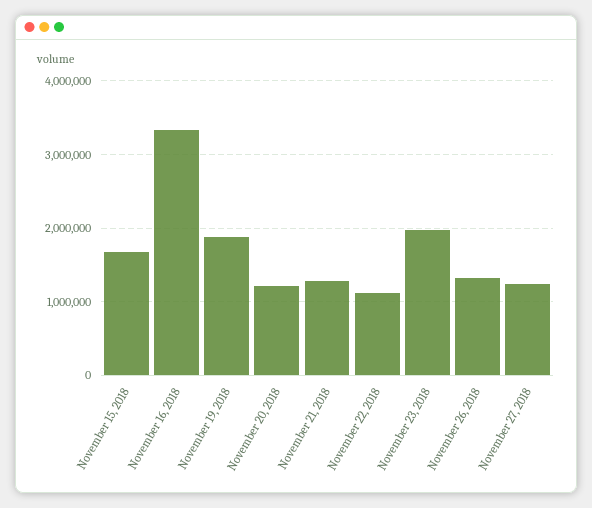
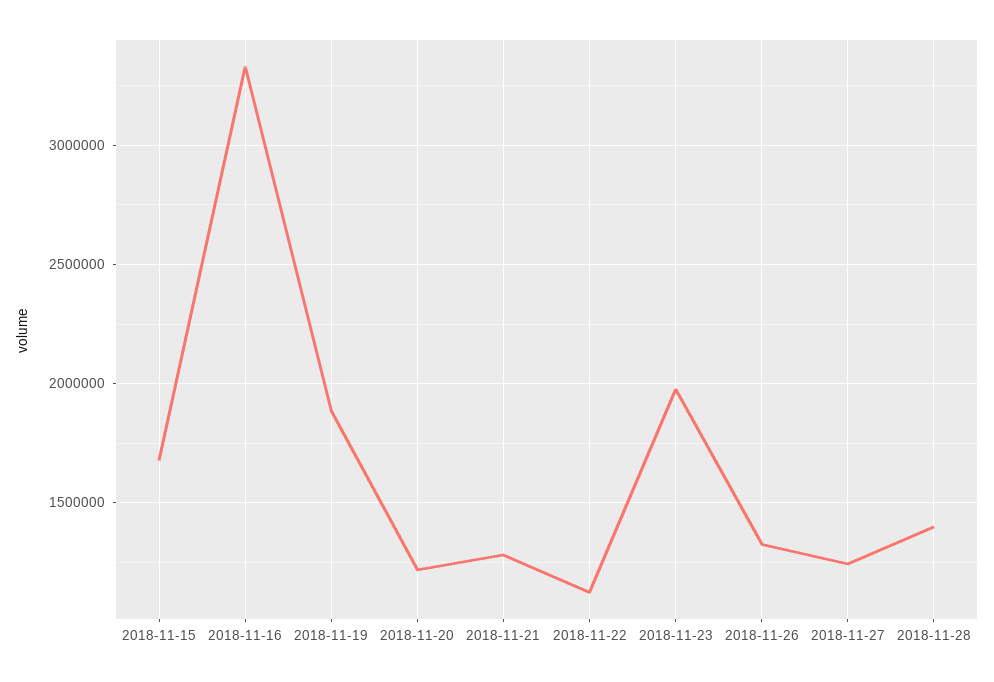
2018-11-28: none -> 1400000

